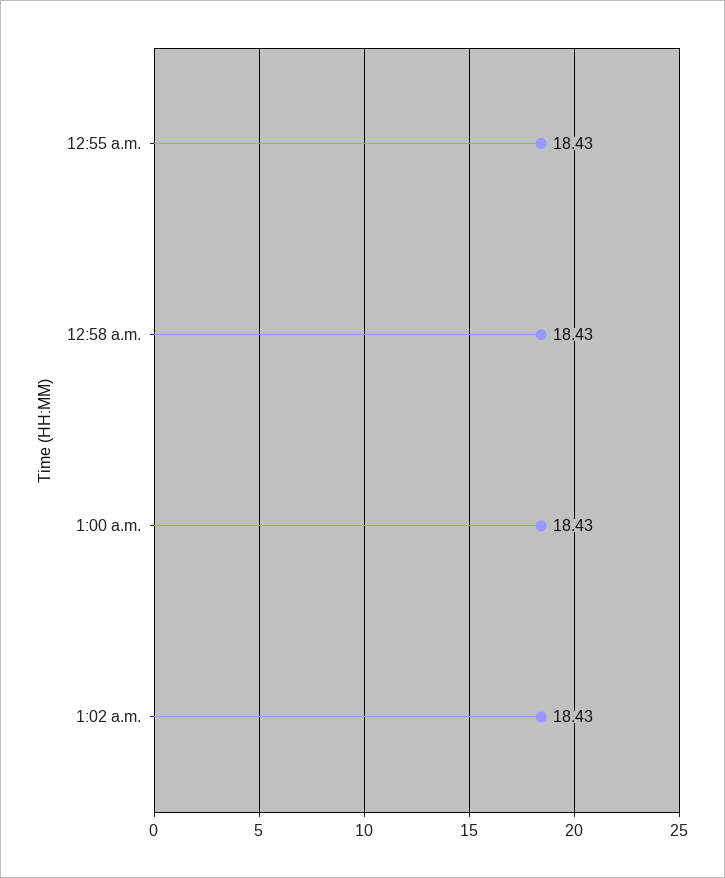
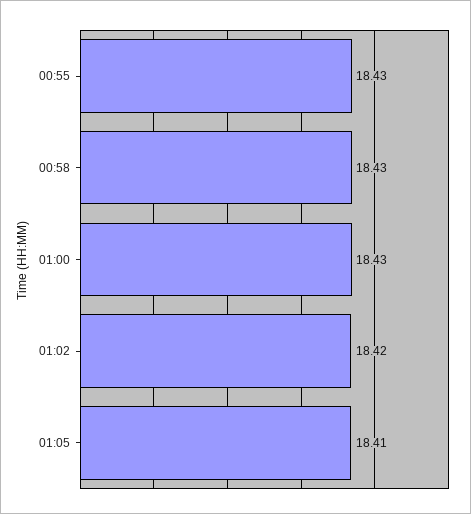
1:02 a.m.: 18.43 -> 18.42
01:05: none -> 18.41

